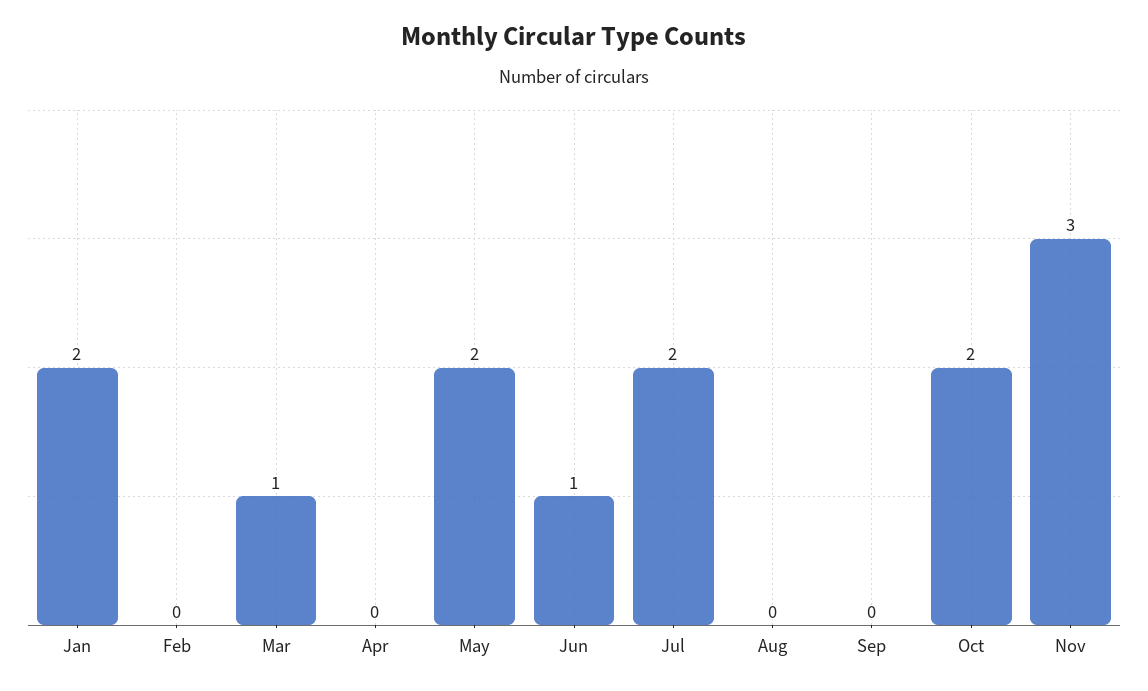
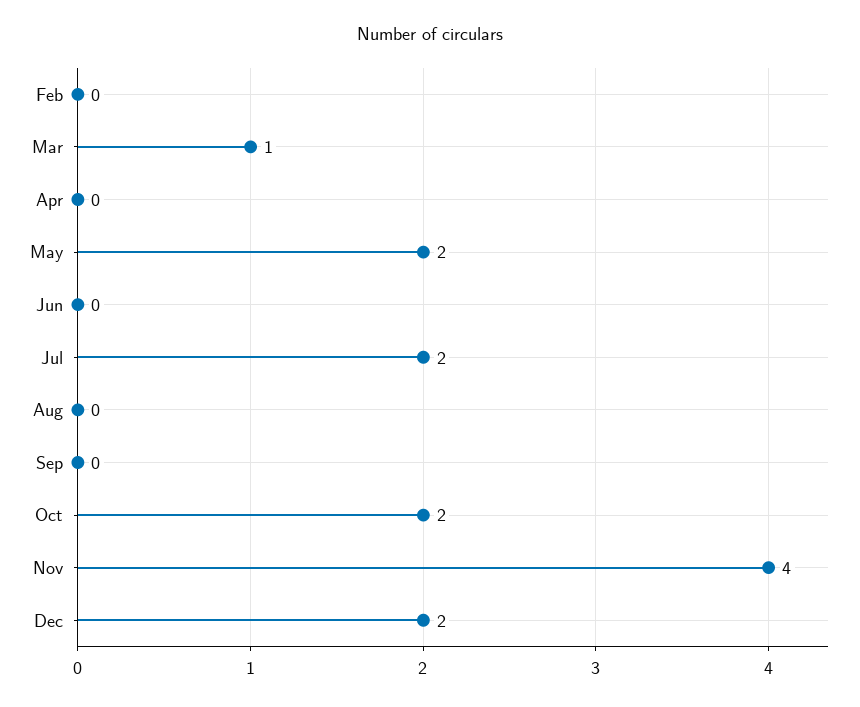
Jan: 2 -> none
Jun: 1 -> 0
Nov: 3 -> 4
Dec: none -> 2

